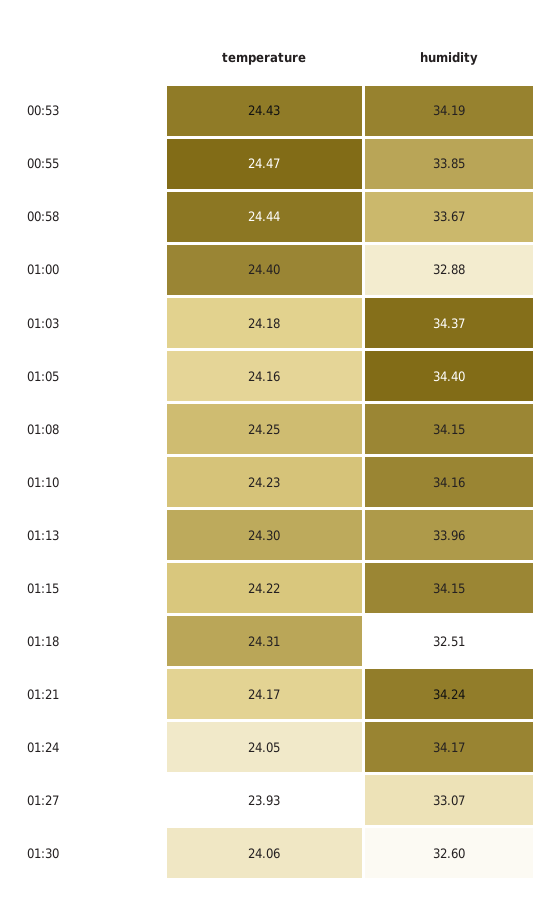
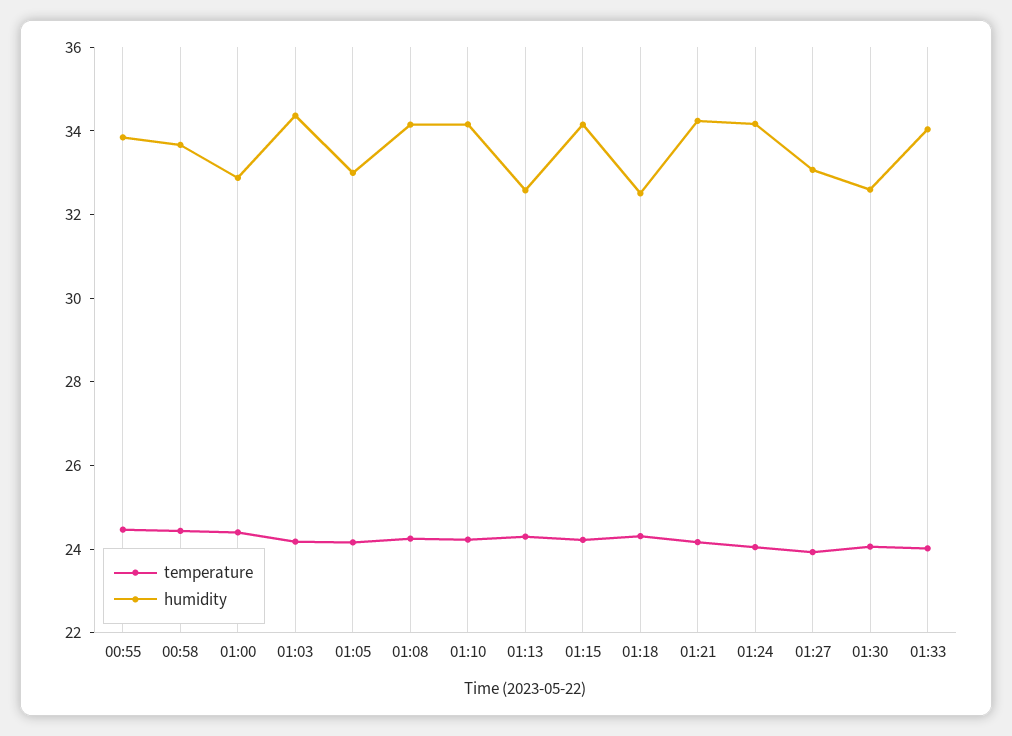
temperature, 00:53: 24.43 -> none
humidity, 00:53: 34.19 -> none
humidity, 01:05: 34.4 -> 33
humidity, 01:13: 33.96 -> 32.5
temperature, 01:33: none -> 24
humidity, 01:33: none -> 34

